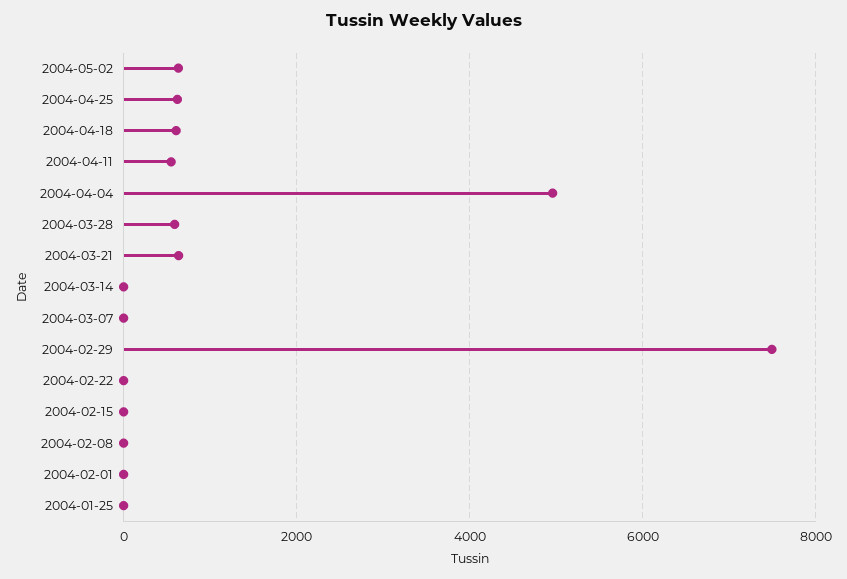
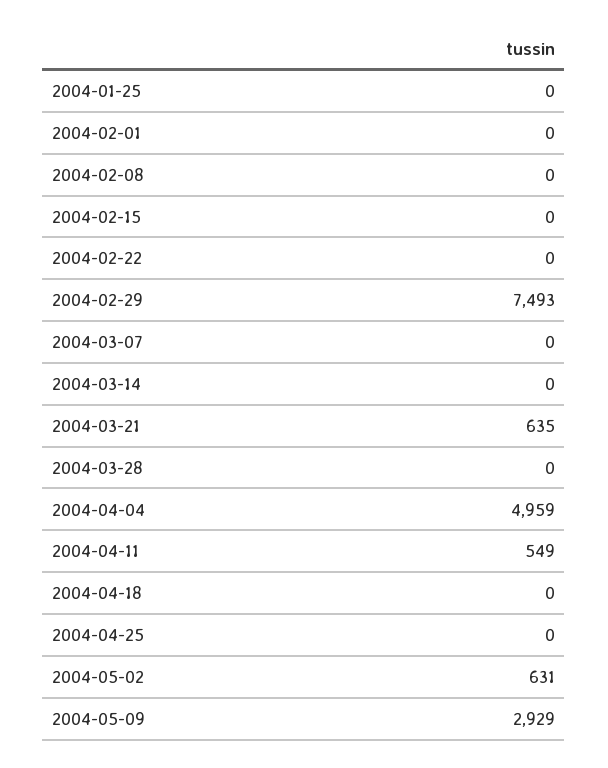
2004-04-25: 600 -> 0
2004-04-18: 600 -> 0
2004-03-28: 600 -> 0
2004-05-09: none -> 2929

